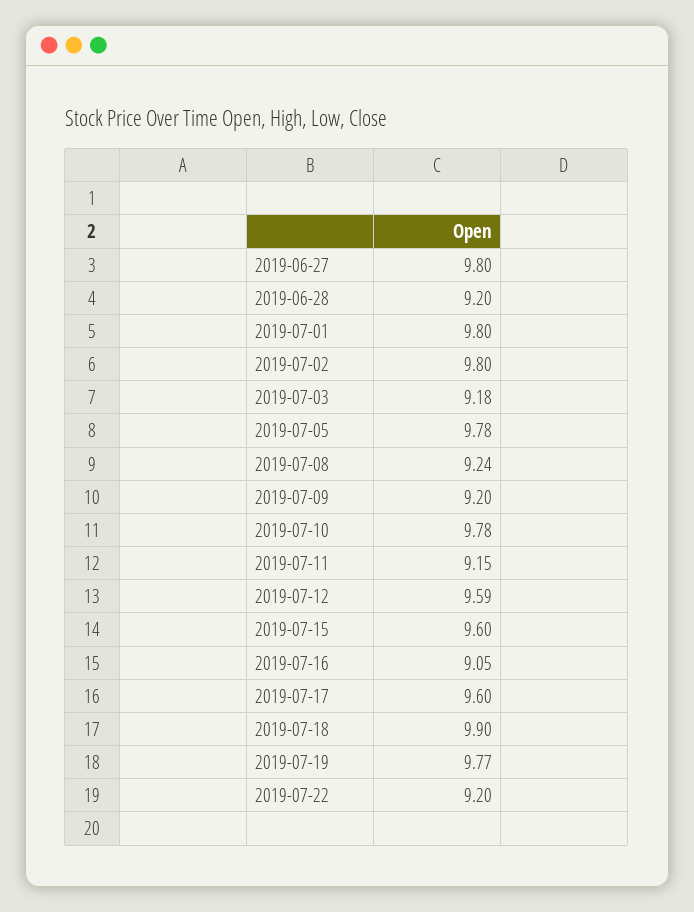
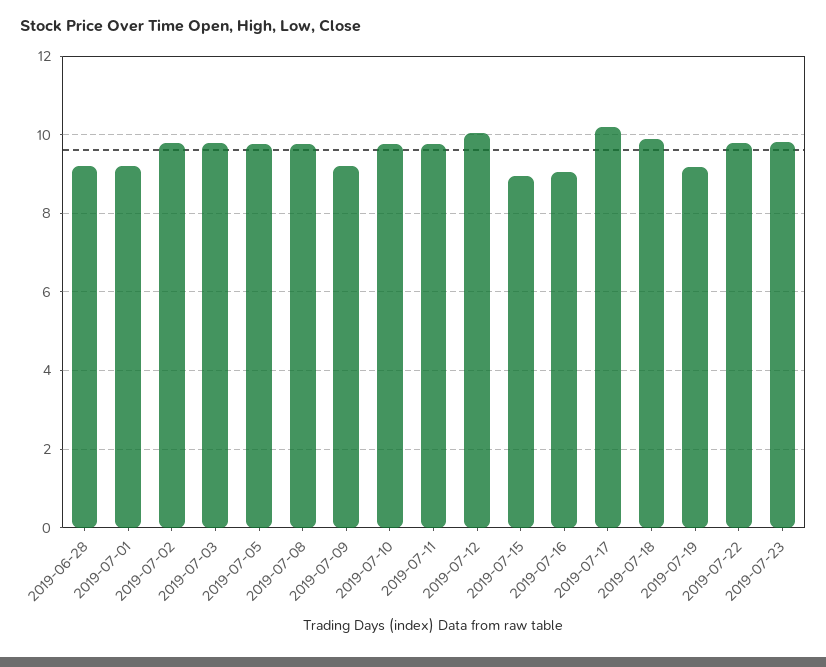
2019-06-27: 9.8 -> none
2019-07-01: 9.8 -> 9.2
2019-07-03: 9.18 -> 9.8
2019-07-08: 9.24 -> 9.8
2019-07-11: 9.15 -> 9.8
2019-07-12: 9.59 -> 10
2019-07-15: 9.6 -> 9
2019-07-17: 9.6 -> 10.2
2019-07-19: 9.77 -> 9.2
2019-07-22: 9.2 -> 9.8
2019-07-23: none -> 9.8

